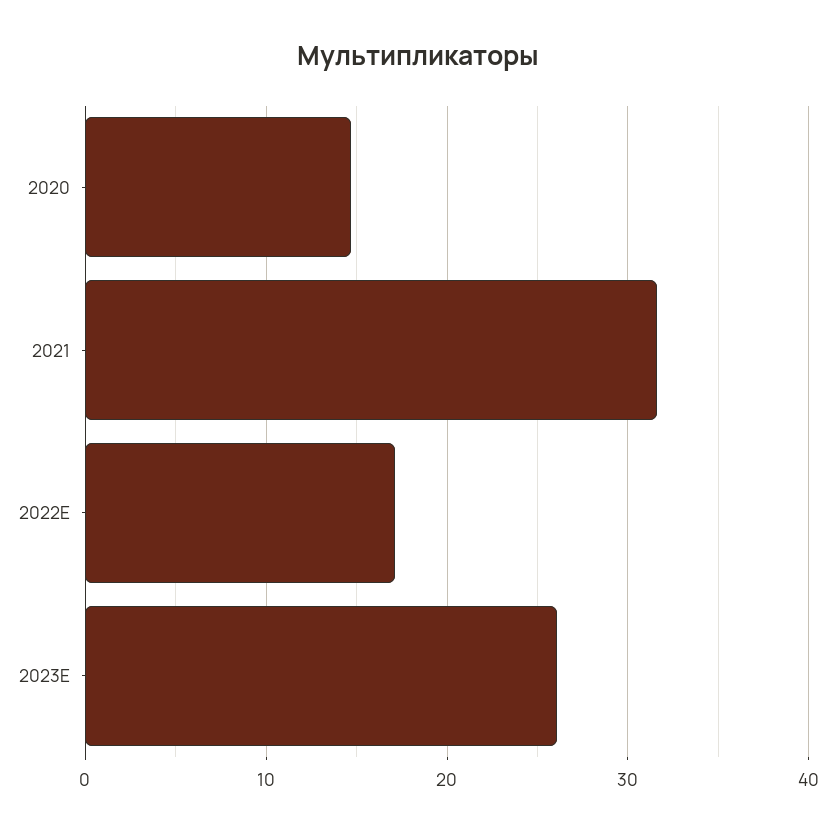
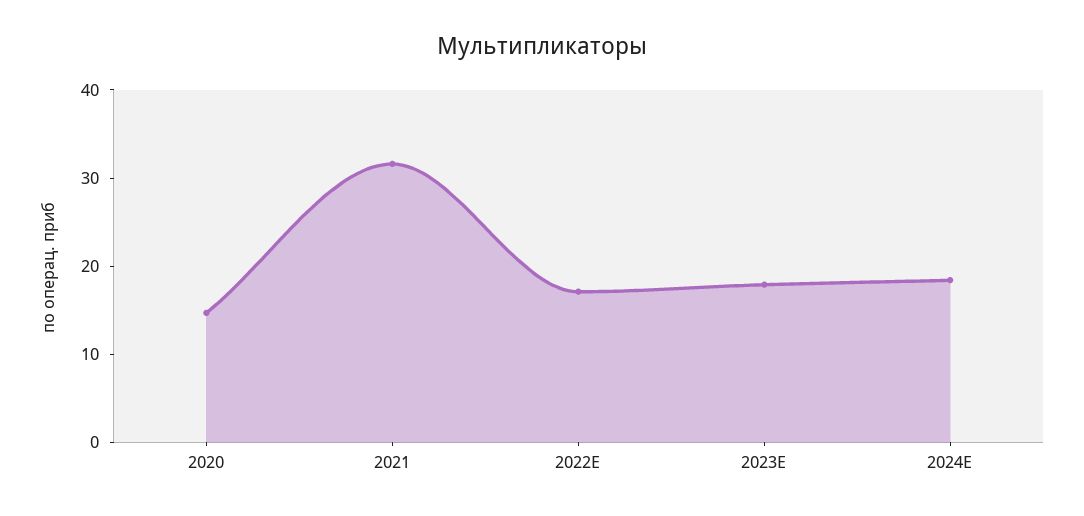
2023E: 26 -> 18
2024E: none -> 18

